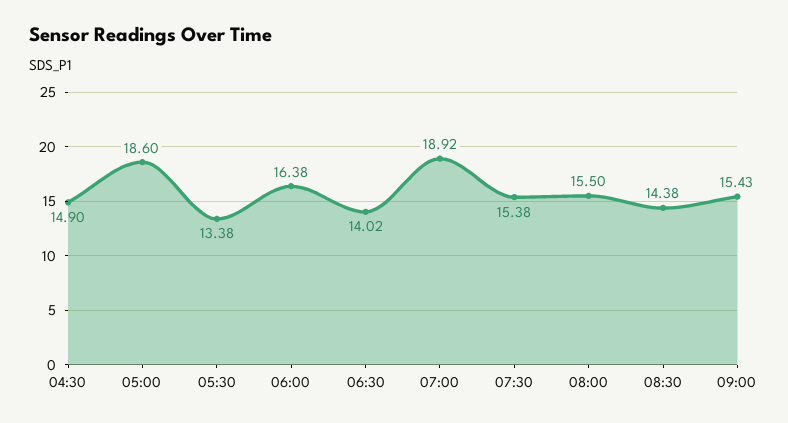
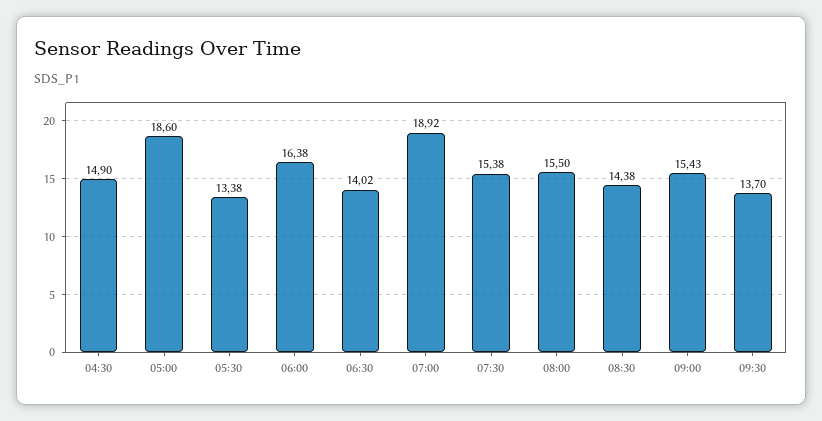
09:30: none -> 13.7

